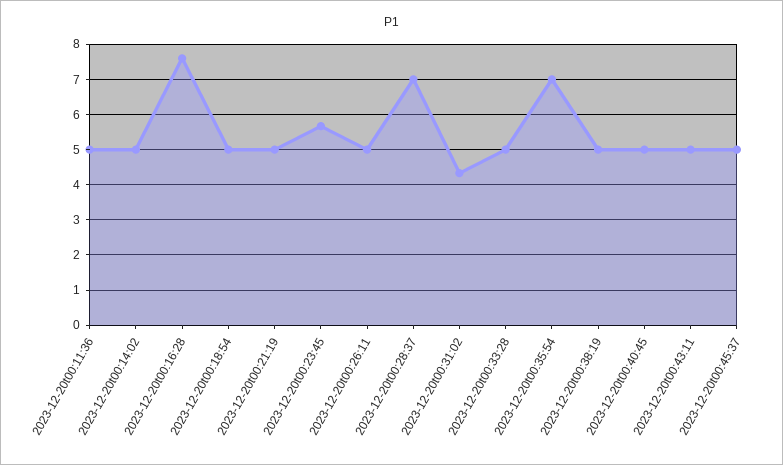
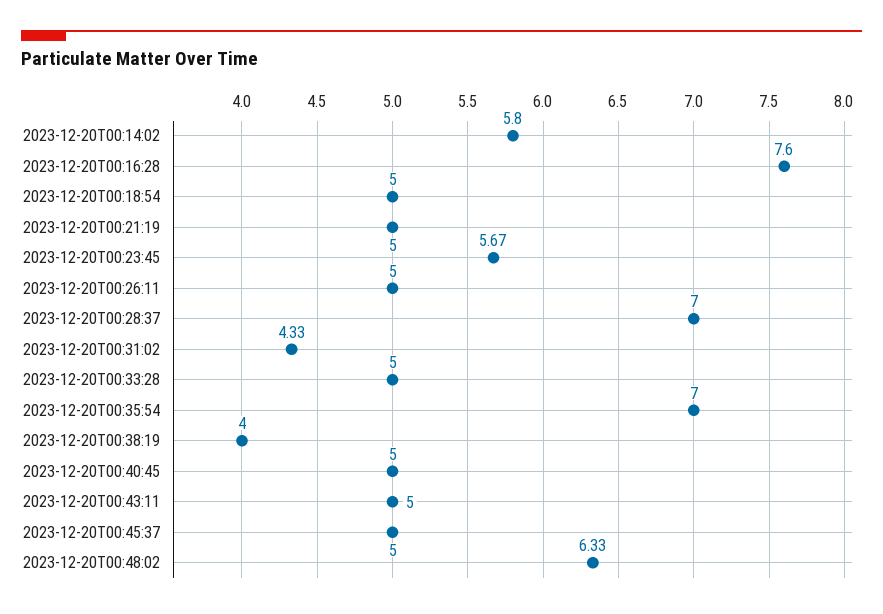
2023-12-20t00:11:36: 5 -> none
2023-12-20t00:14:02: 5 -> 5.8
2023-12-20t00:38:19: 5 -> 4
2023-12-20T00:48:02: none -> 6.33

